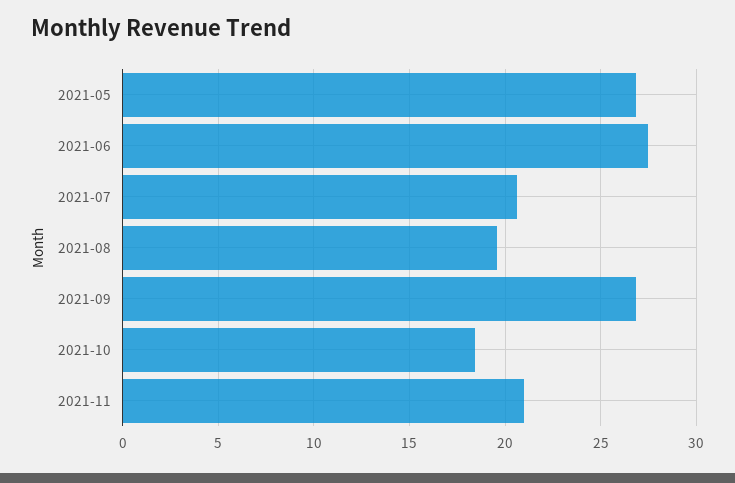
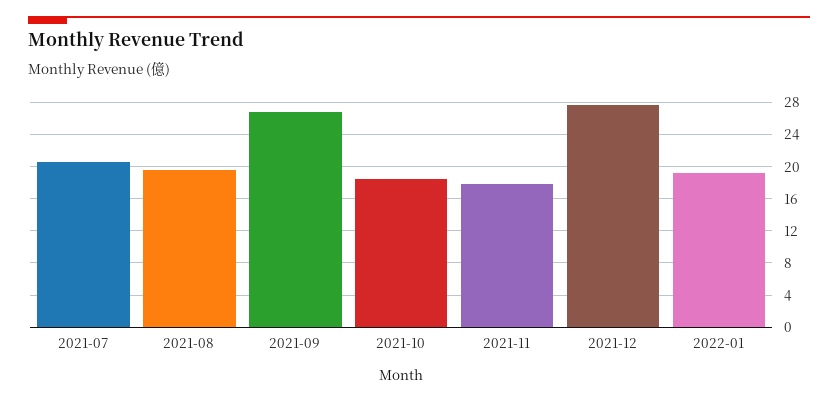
2021-05: 27 -> none
2021-06: 27.5 -> none
2021-11: 21 -> 18
2021-12: none -> 28
2022-01: none -> 19

